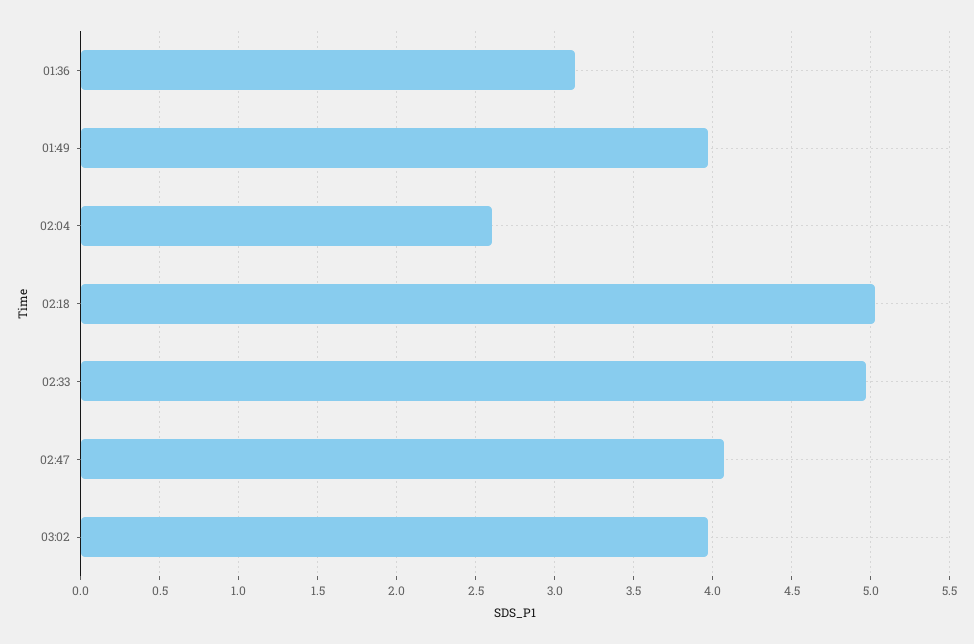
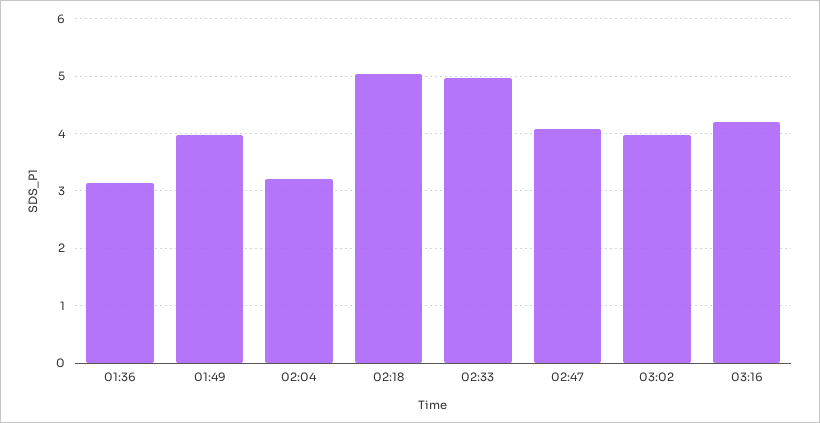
02:04: 2.6 -> 3.2
03:16: none -> 4.2

